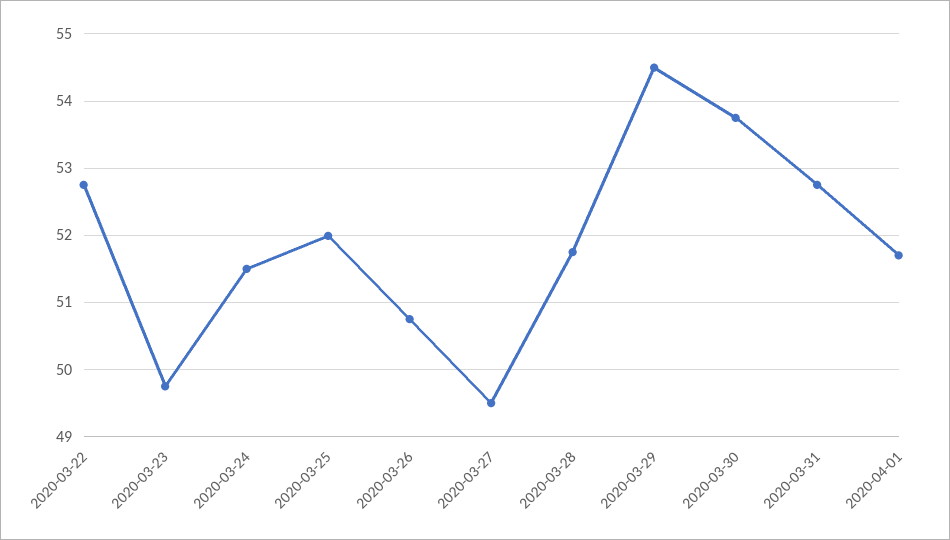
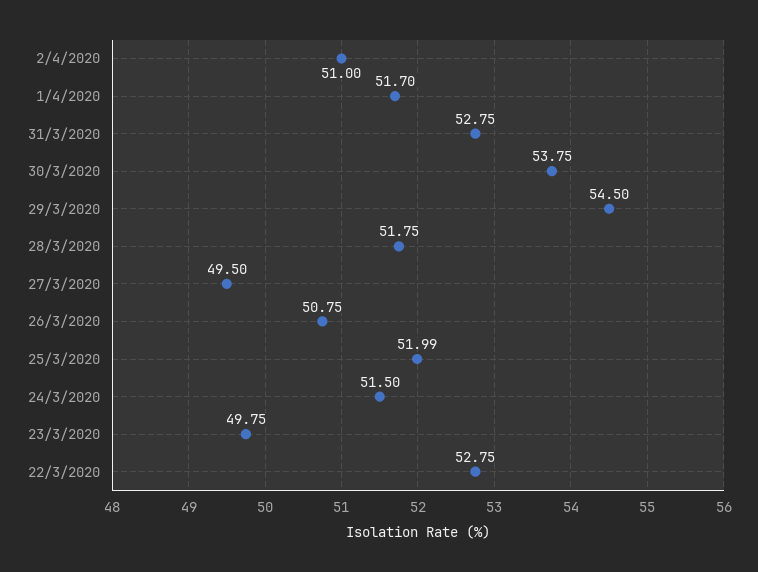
2/4/2020: none -> 51

